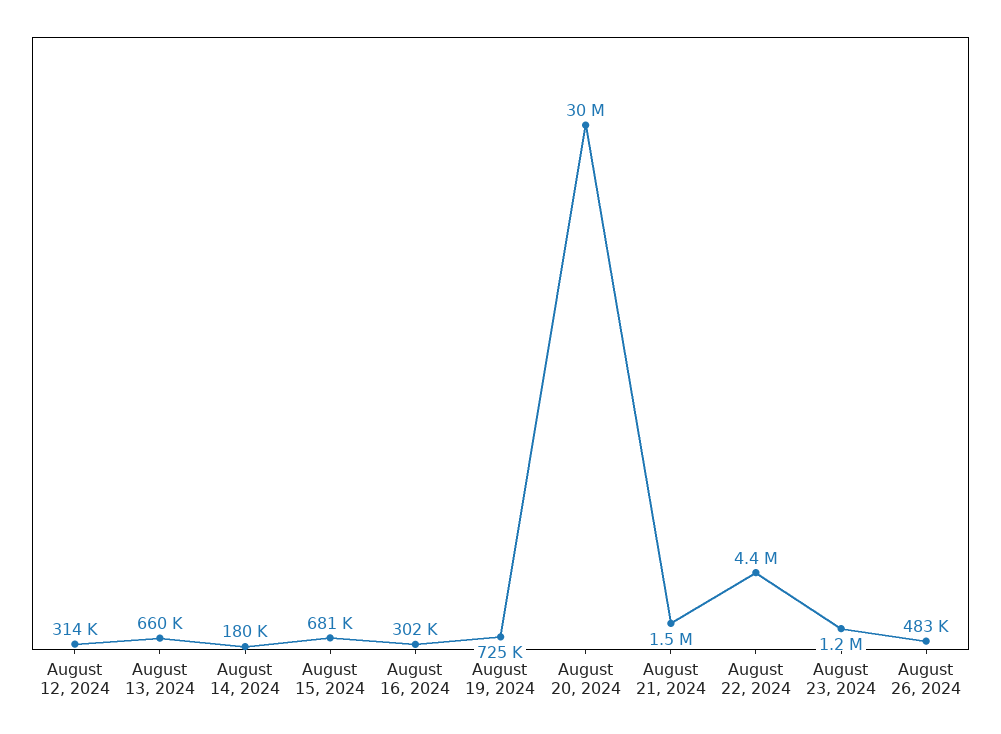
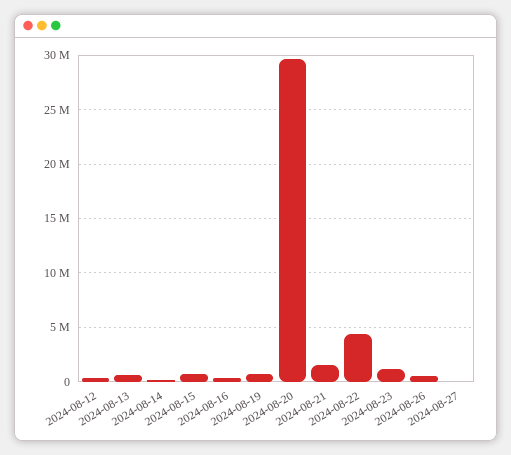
2024-08-27: none -> 0

